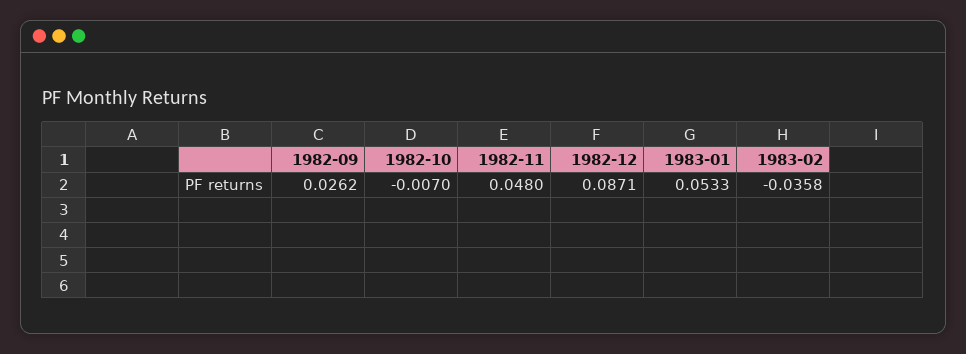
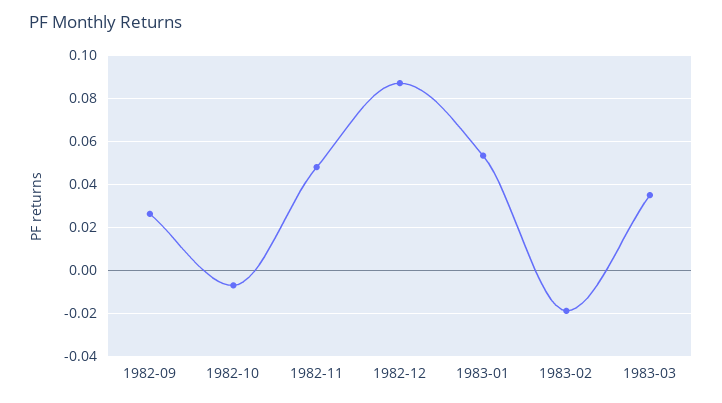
1983-02: -0.0358 -> -0.02
1983-03: none -> 0.035

